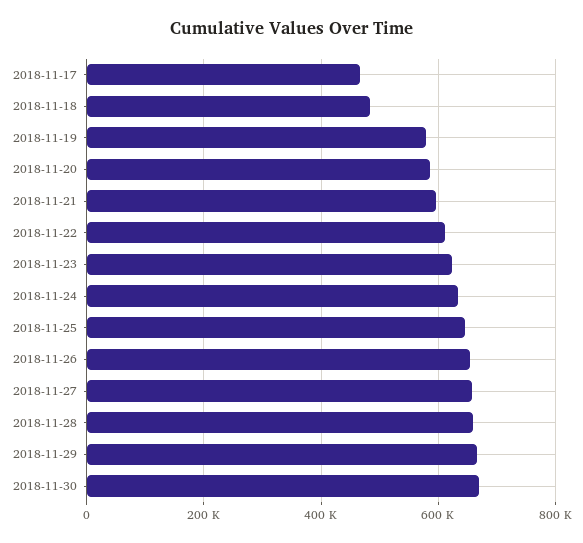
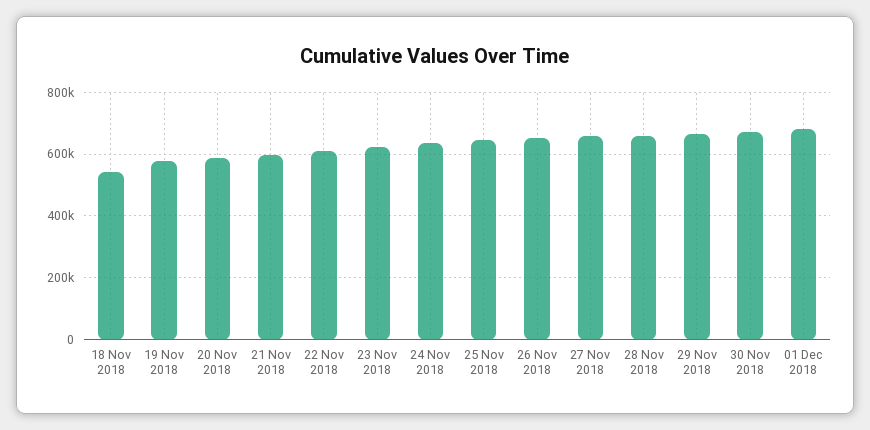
2018-11-17: 460000 -> none
2018-11-18: 480000 -> 540000
01 Dec 2018: none -> 680000

